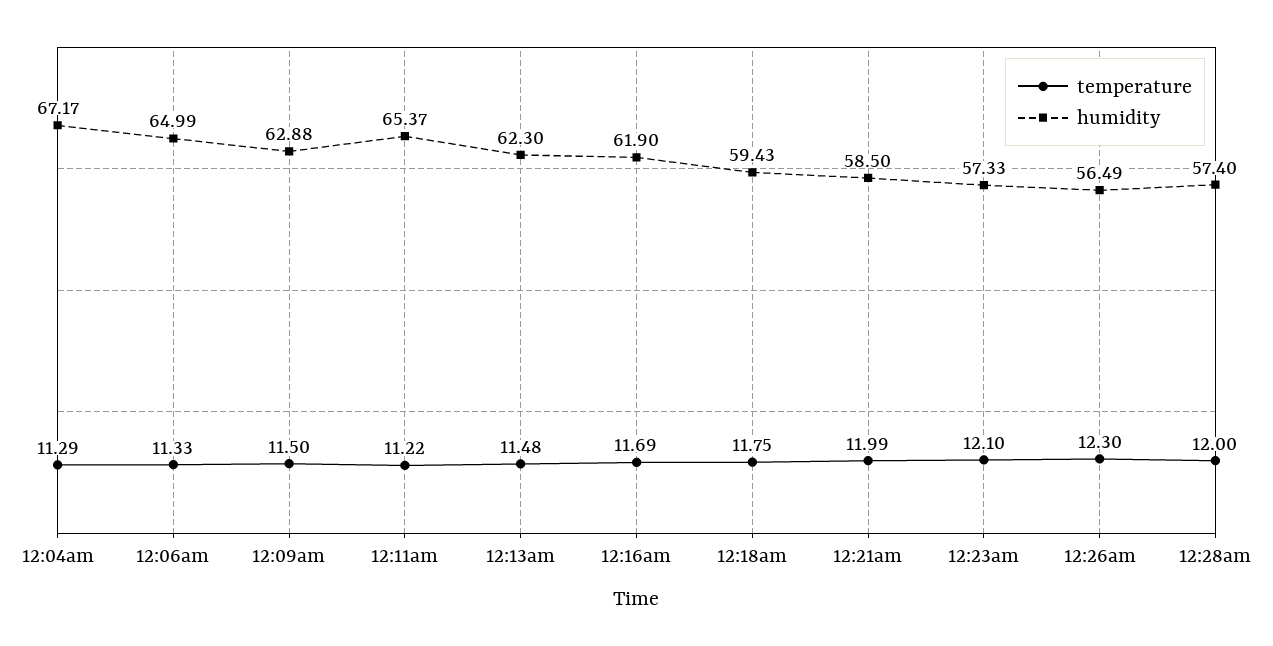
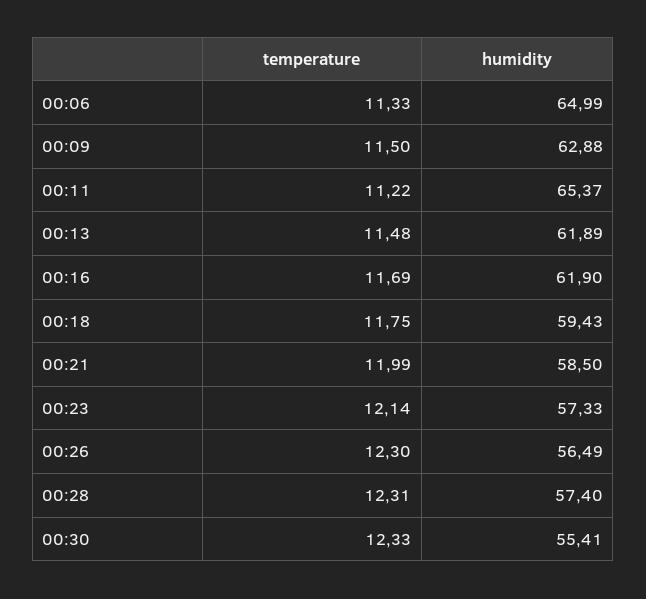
temperature, 12:04am: 11.29 -> none
humidity, 12:04am: 67.17 -> none
humidity, 12:13am: 62.3 -> 61.89
temperature, 12:23am: 12.1 -> 12.14
temperature, 12:28am: 12 -> 12.31
temperature, 00:30: none -> 12.33
humidity, 00:30: none -> 55.41

